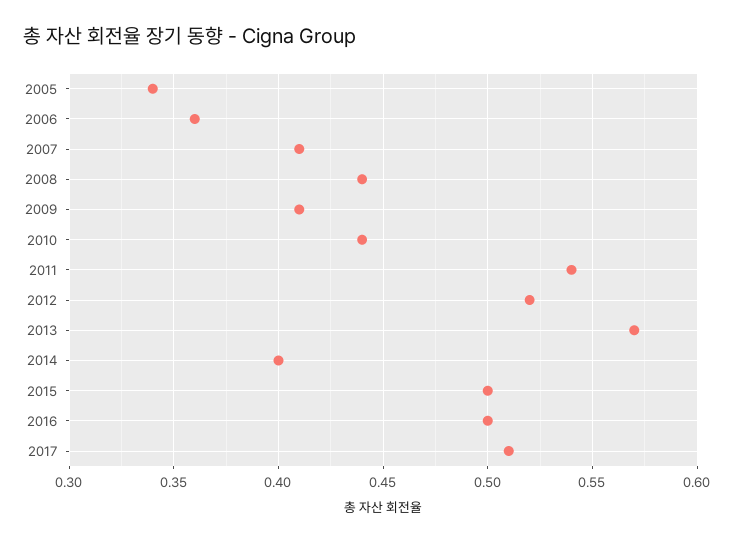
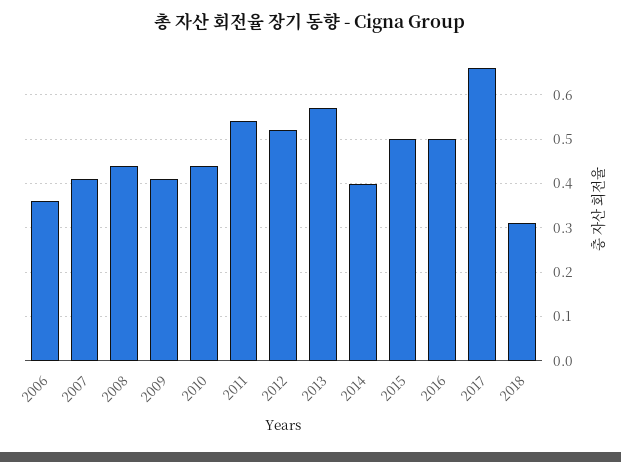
2005: 0.34 -> none
2017: 0.51 -> 0.65
2018: none -> 0.3

